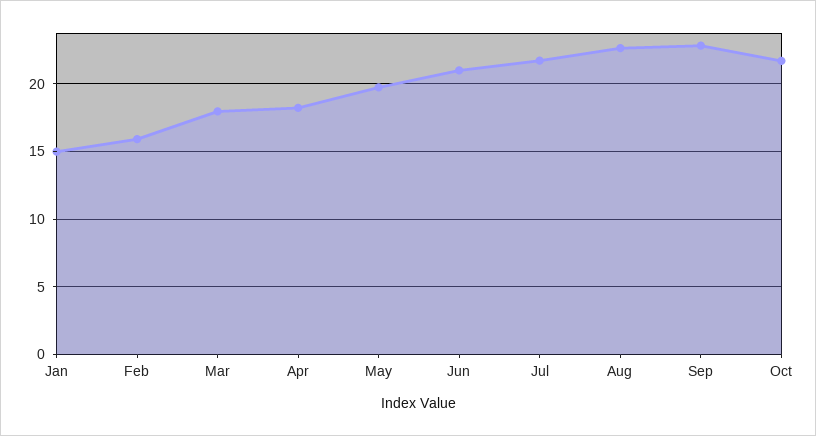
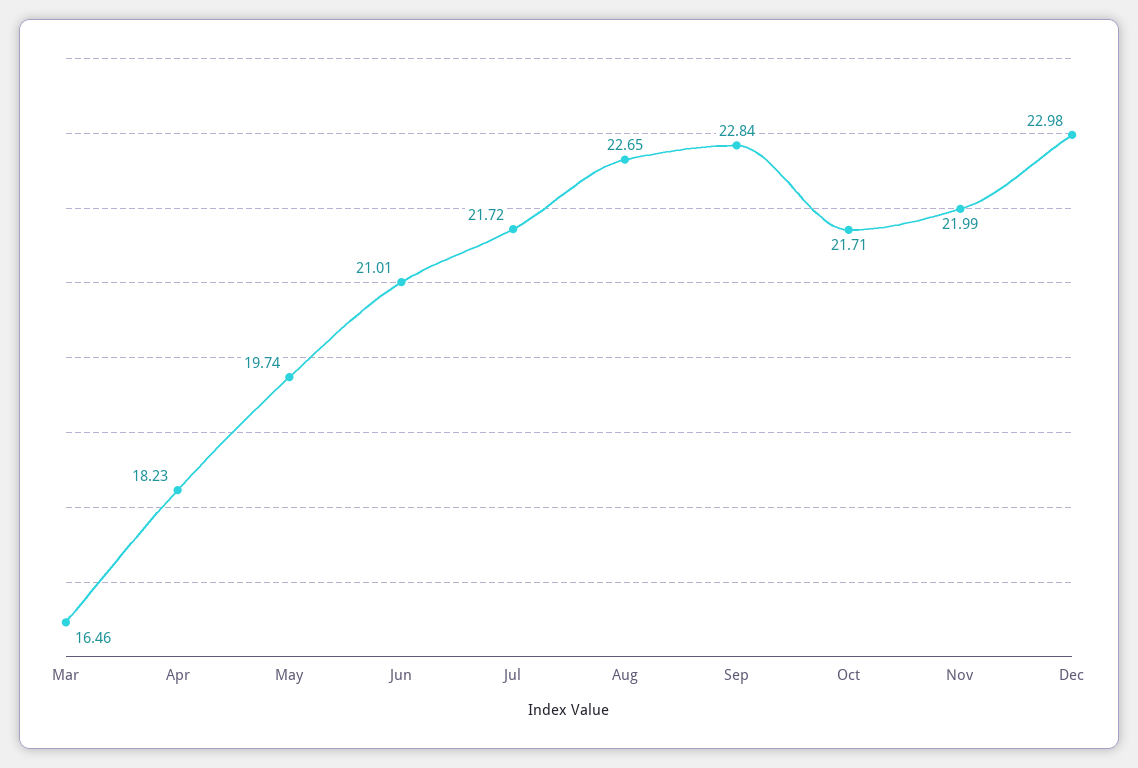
Jan: 15 -> none
Feb: 16 -> none
Mar: 18 -> 16.46
Nov: none -> 21.99
Dec: none -> 22.98

